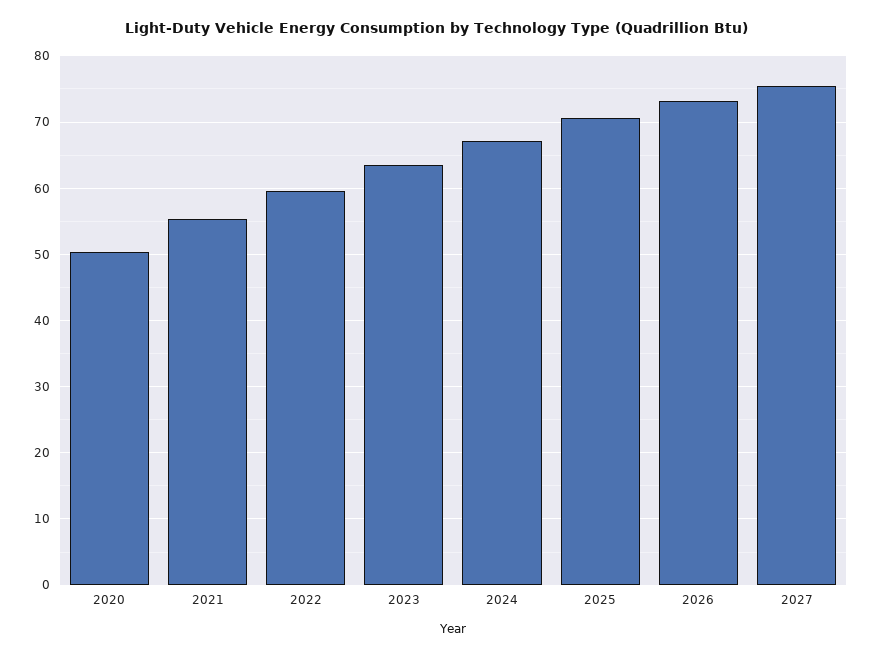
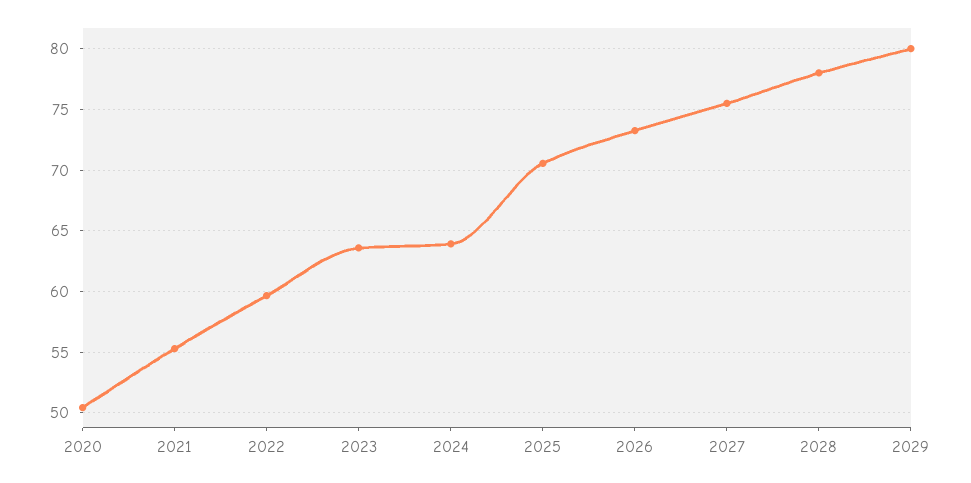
2024: 67 -> 64
2028: none -> 78
2029: none -> 80

